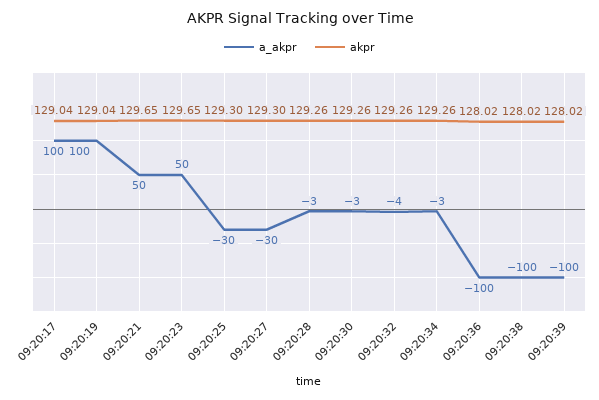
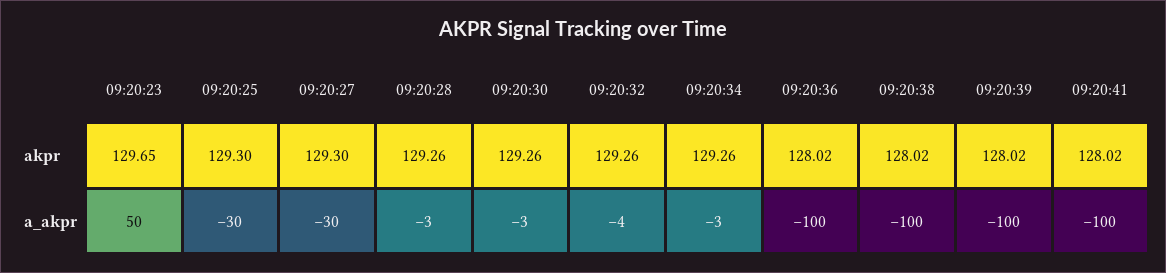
a_akpr, 09:20:17: 100 -> none
akpr, 09:20:17: 129.04 -> none
a_akpr, 09:20:19: 100 -> none
akpr, 09:20:19: 129.04 -> none
a_akpr, 09:20:21: 50 -> none
akpr, 09:20:21: 129.65 -> none
akpr, 09:20:41: none -> 128.02
a_akpr, 09:20:41: none -> -100

